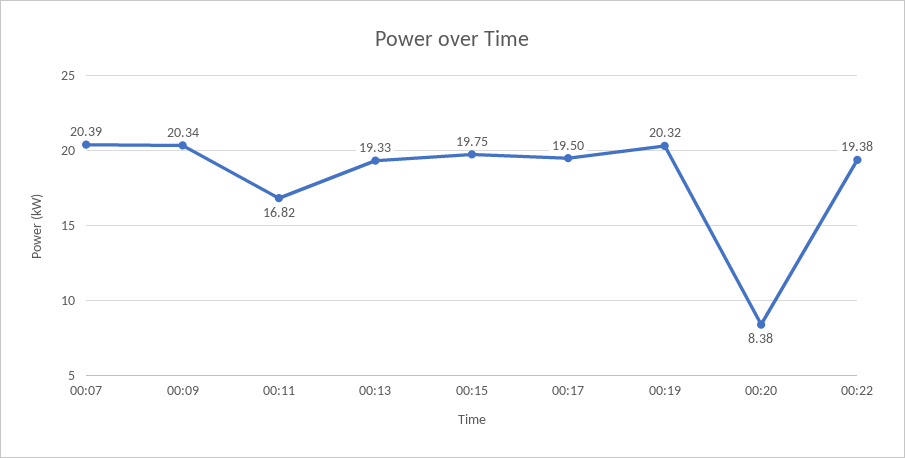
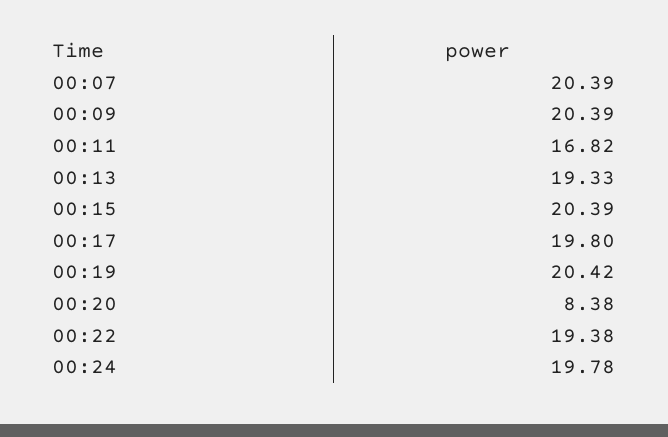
00:09: 20.34 -> 20.39
00:15: 19.75 -> 20.39
00:17: 19.5 -> 19.8
00:19: 20.32 -> 20.42
00:24: none -> 19.78

